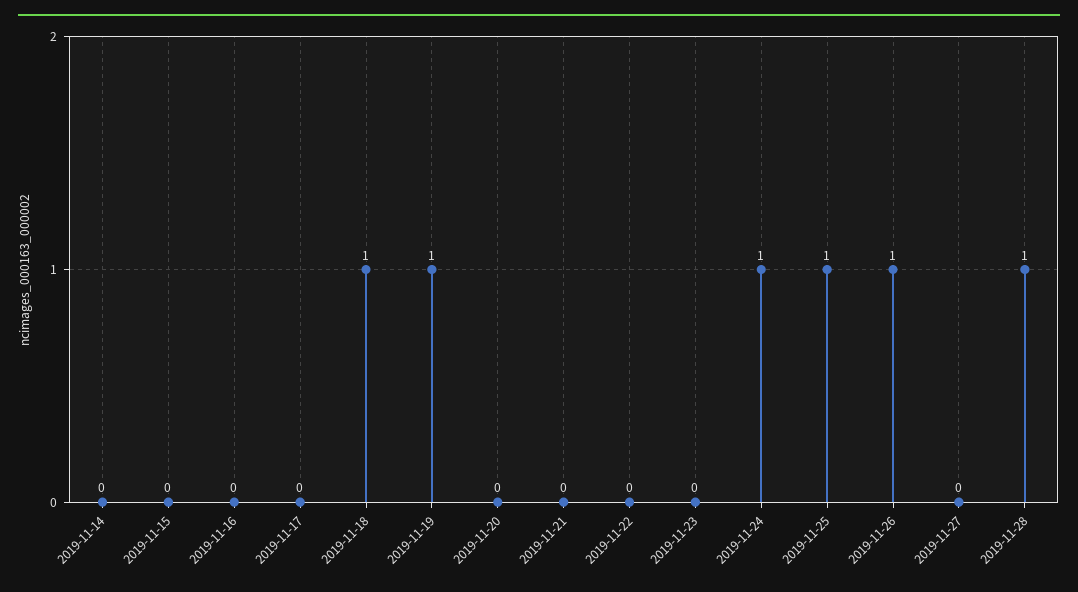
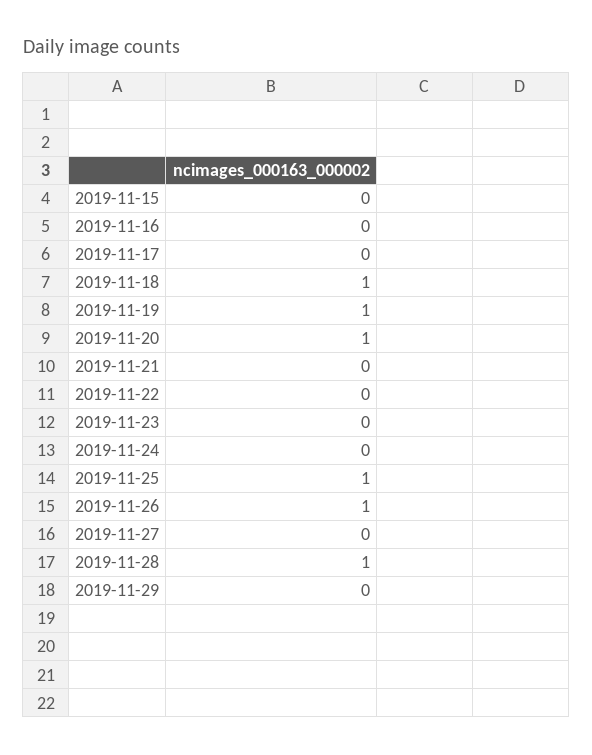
2019-11-14: 0 -> none
2019-11-20: 0 -> 1
2019-11-24: 1 -> 0
2019-11-29: none -> 0

